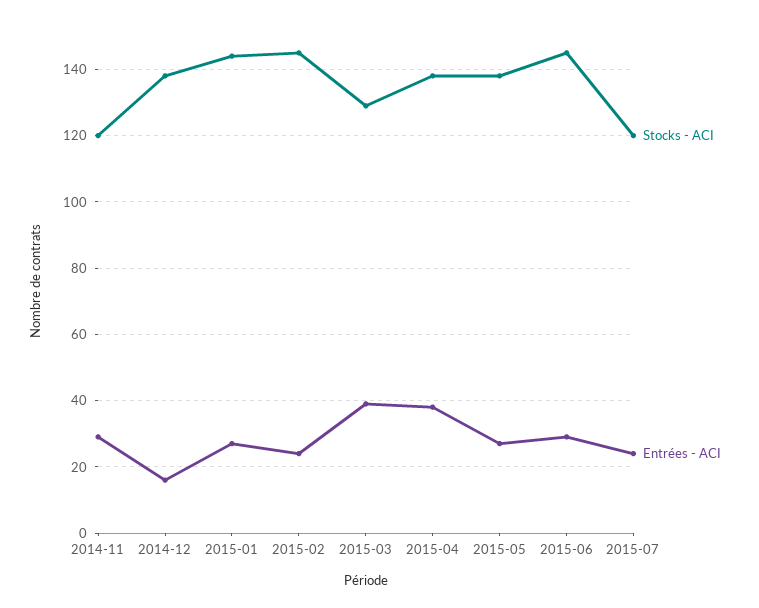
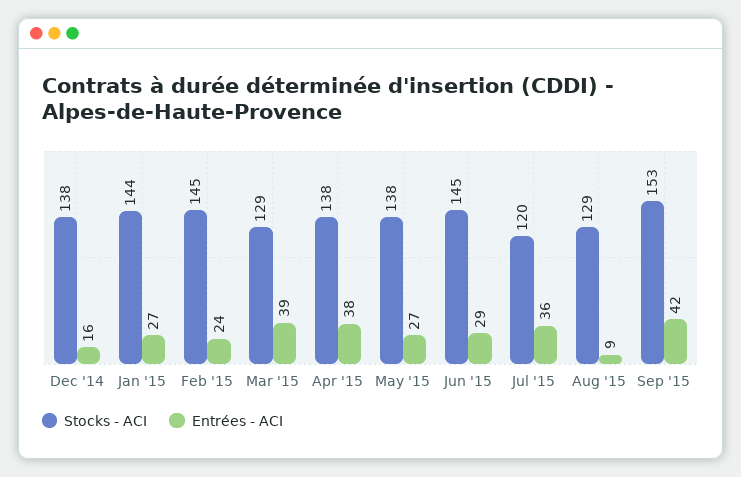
Stocks - ACI, 2014-11: 120 -> none
Entrées - ACI, 2014-11: 30 -> none
Entrées - ACI, 2015-07: 25 -> 36
Stocks - ACI, Aug '15: none -> 129
Entrées - ACI, Aug '15: none -> 9
Stocks - ACI, Sep '15: none -> 153
Entrées - ACI, Sep '15: none -> 42

